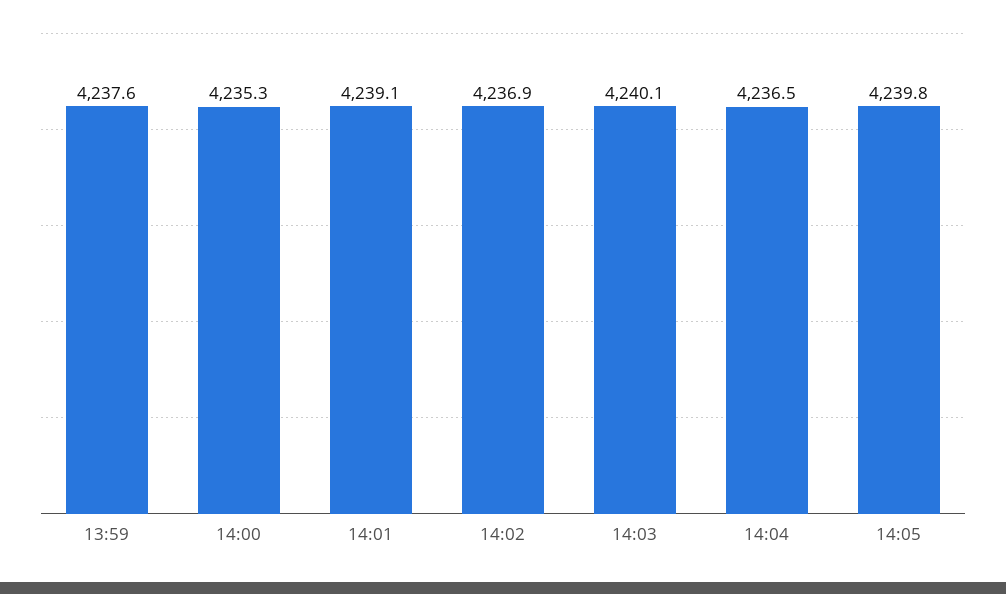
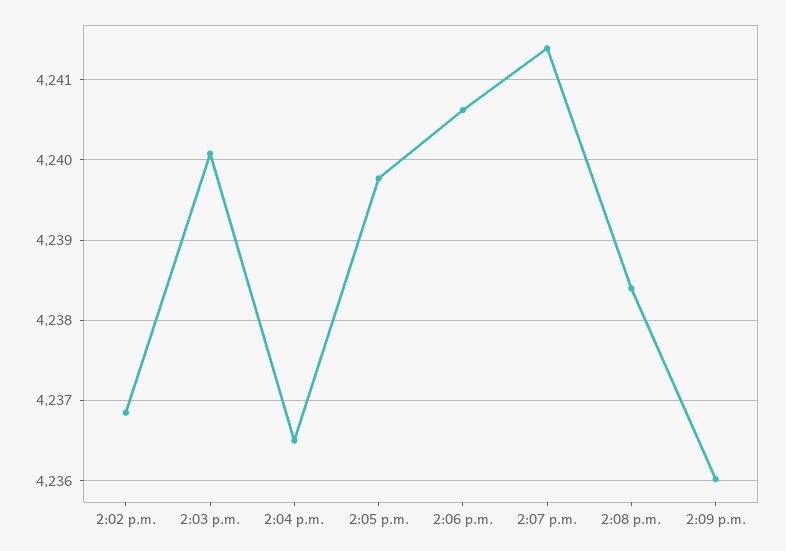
13:59: 4237.6 -> none
14:00: 4235.3 -> none
14:01: 4239.1 -> none
2:06 p.m.: none -> 4240.6
2:07 p.m.: none -> 4241.4
2:08 p.m.: none -> 4238.4
2:09 p.m.: none -> 4236

